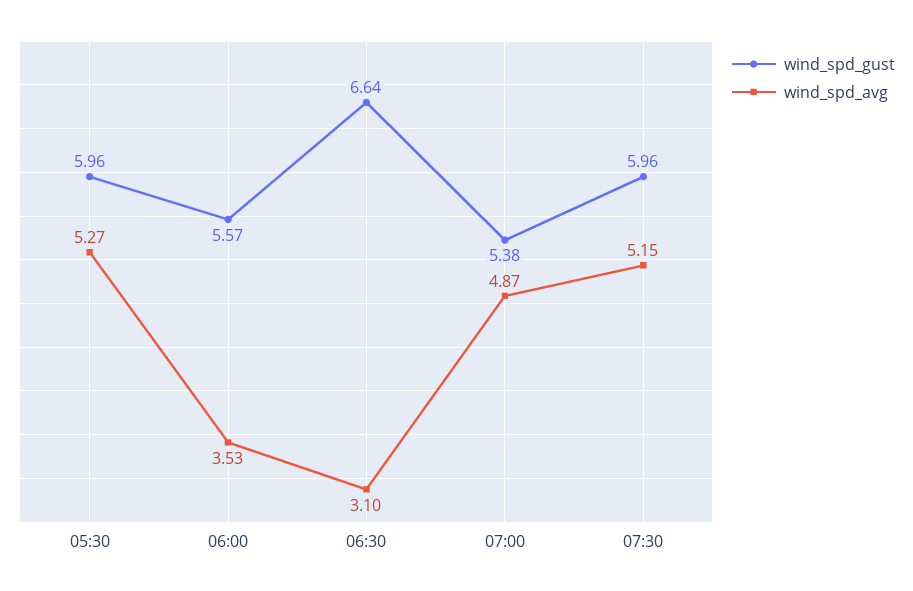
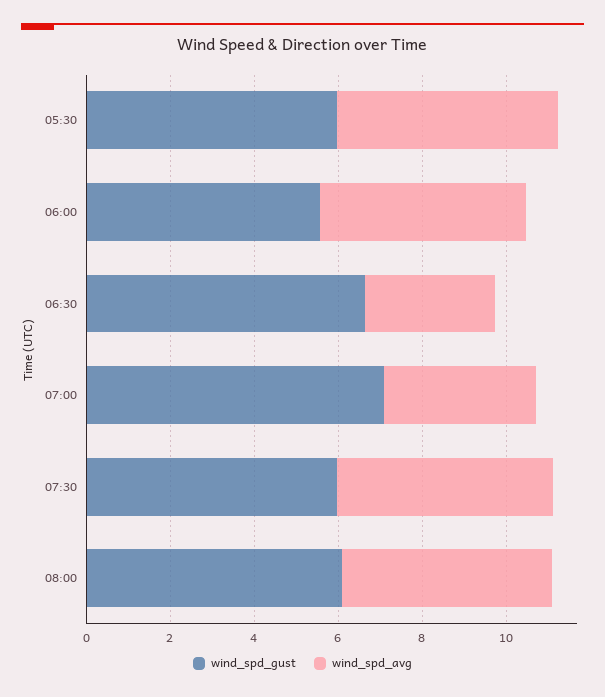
wind_spd_avg, 06:00: 3.53 -> 5
wind_spd_gust, 07:00: 5.38 -> 7
wind_spd_avg, 07:00: 4.87 -> 3.5
wind_spd_gust, 08:00: none -> 6
wind_spd_avg, 08:00: none -> 5

